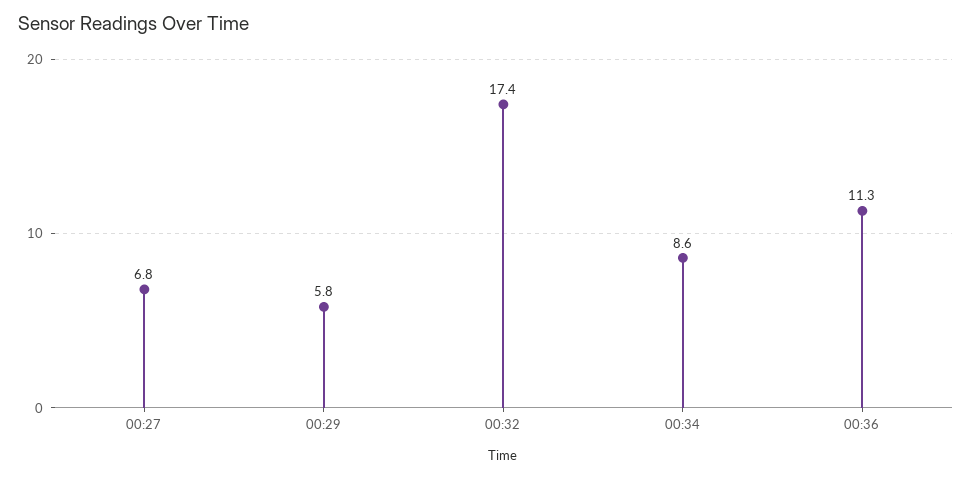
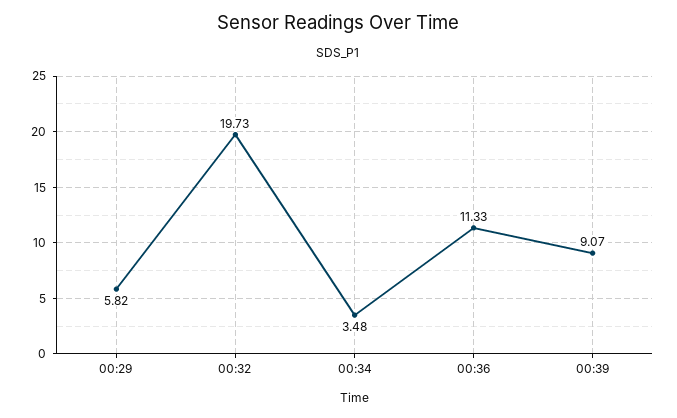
00:27: 6.8 -> none
00:32: 17.4 -> 19.73
00:34: 8.6 -> 3.48
00:39: none -> 9.07

